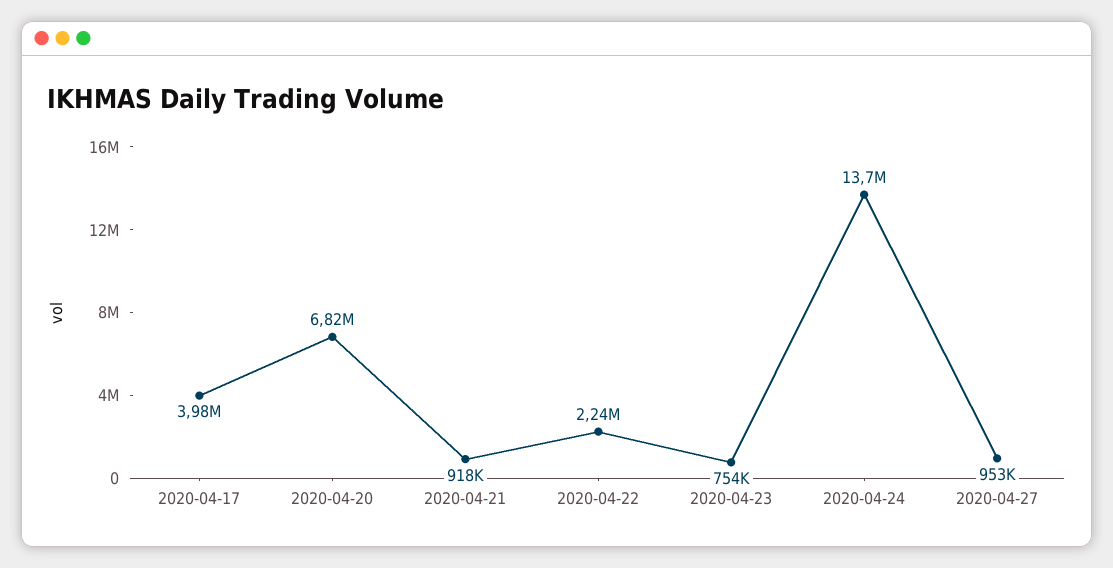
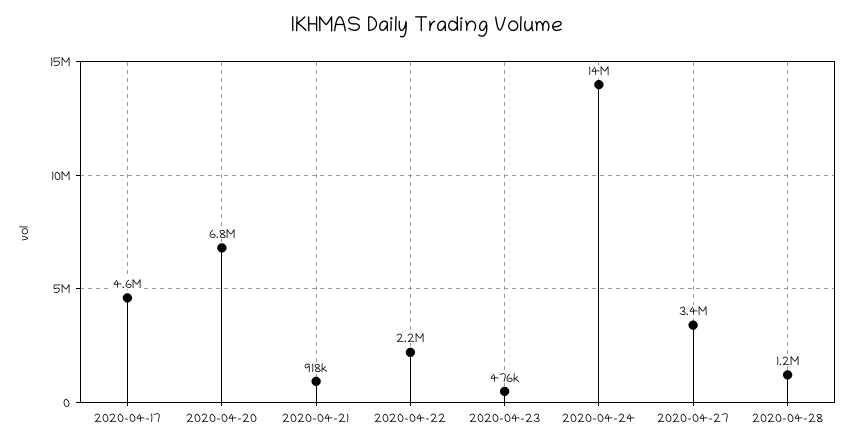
2020-04-17: 3980000 -> 4600000
2020-04-23: 754000 -> 476000
2020-04-27: 953000 -> 3400000
2020-04-28: none -> 1200000

